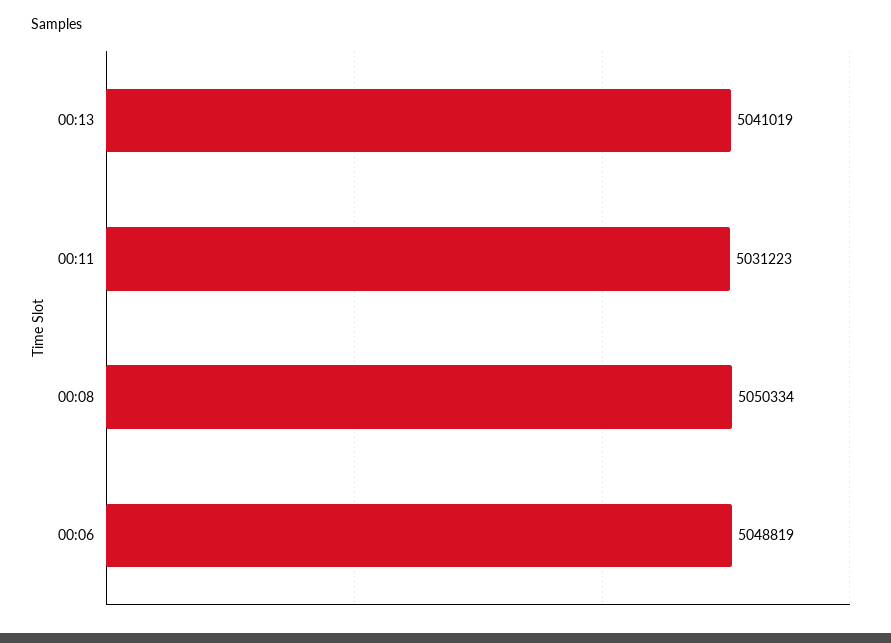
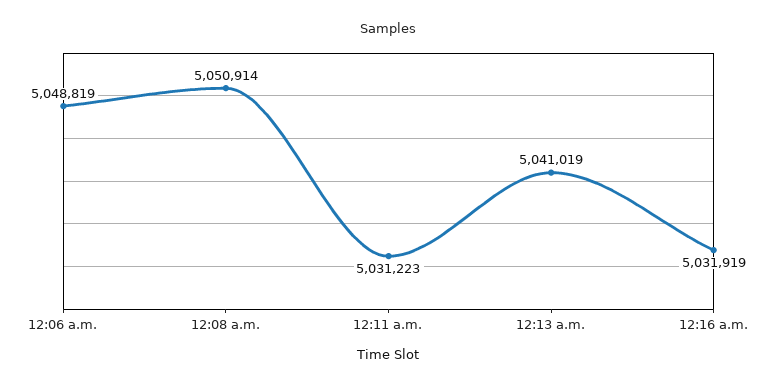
00:08: 5050334 -> 5050914
12:16 a.m.: none -> 5031919

